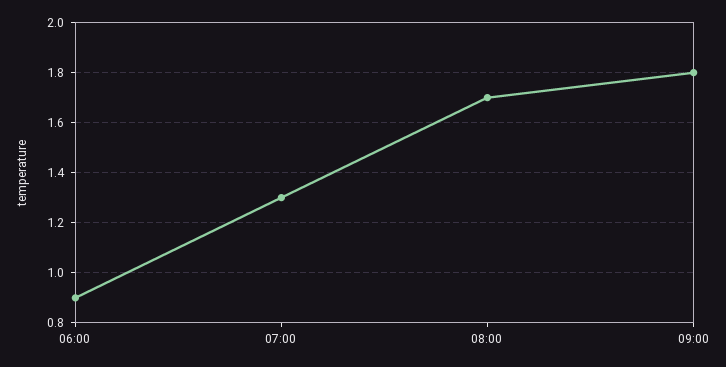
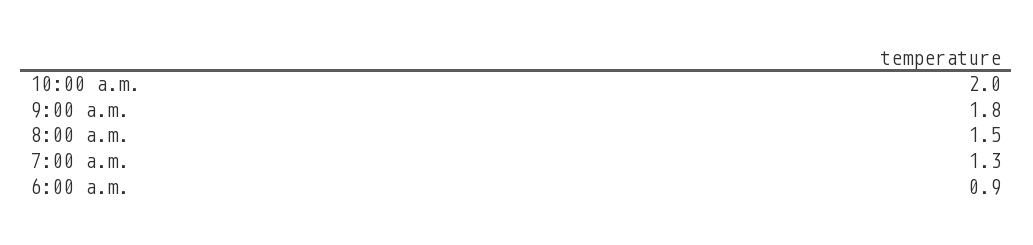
08:00: 1.7 -> 1.5
10:00 a.m.: none -> 2

